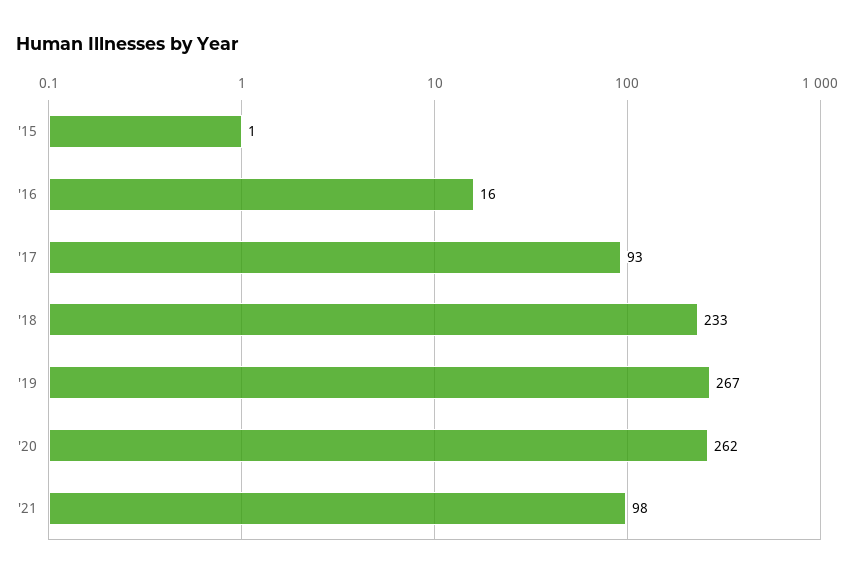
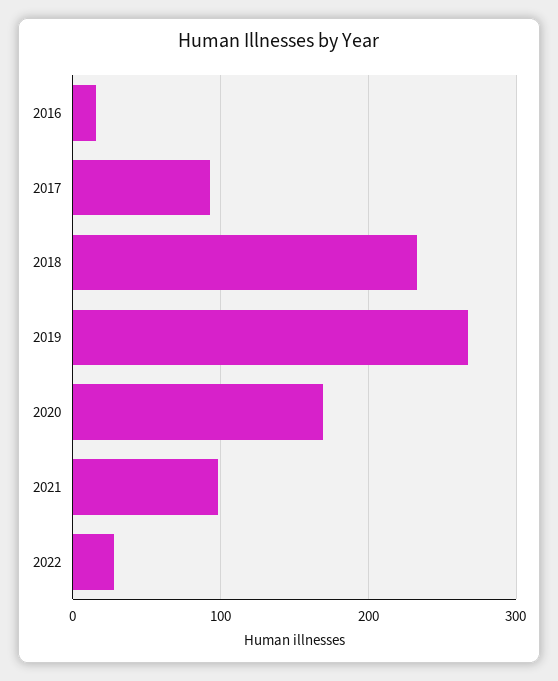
'15: 1 -> none
'20: 262 -> 170
2022: none -> 30

